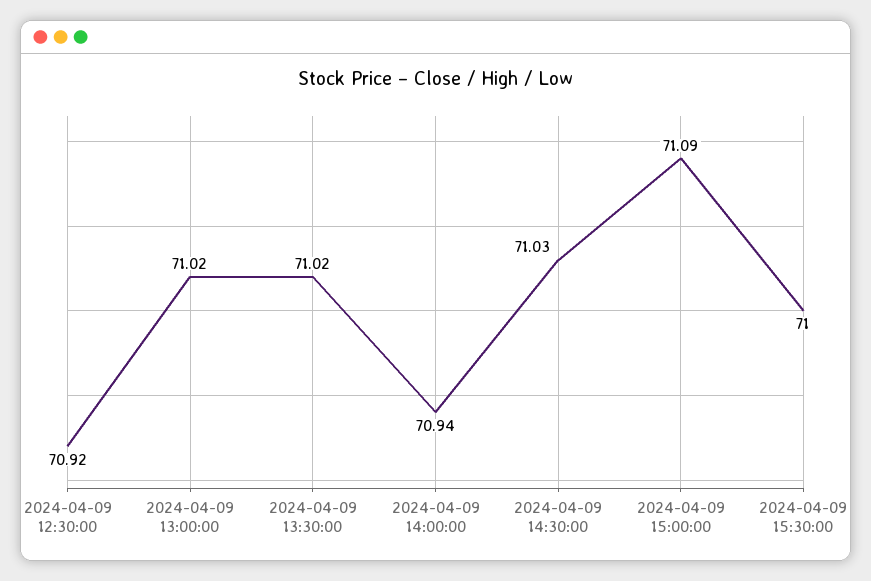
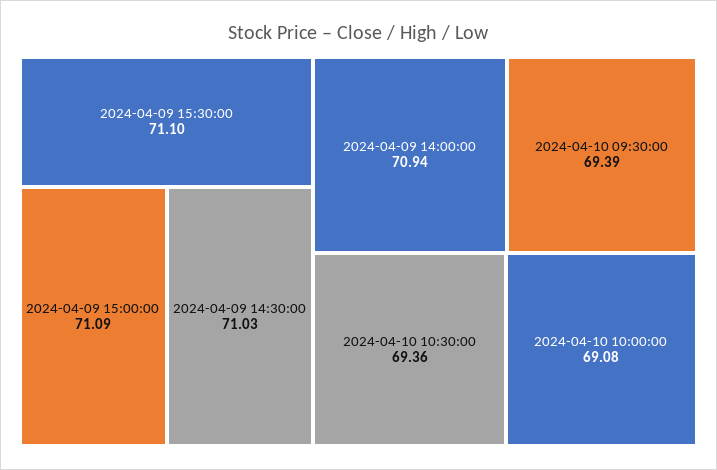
2024-04-09 12:30:00: 70.92 -> none
2024-04-09 13:00:00: 71.02 -> none
2024-04-09 13:30:00: 71.02 -> none
2024-04-09 15:30:00: 71 -> 71.1
2024-04-10 09:30:00: none -> 69.39
2024-04-10 10:30:00: none -> 69.36
2024-04-10 10:00:00: none -> 69.08

